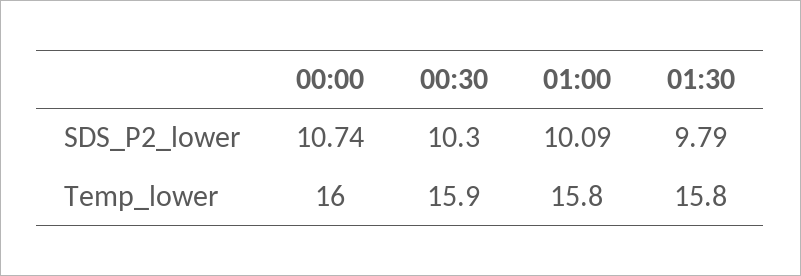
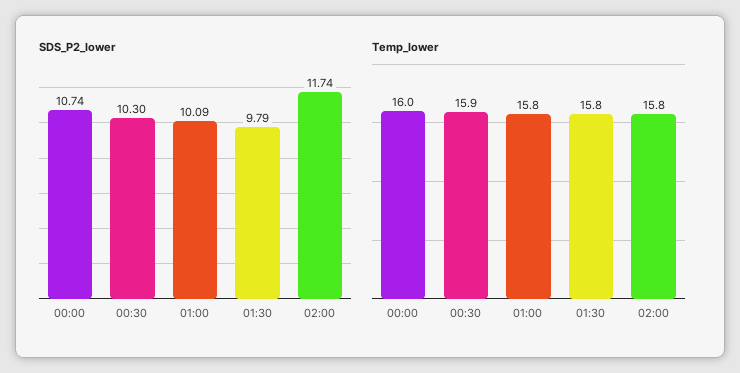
SDS_P2_lower, 02:00: none -> 11.74
Temp_lower, 02:00: none -> 15.8

